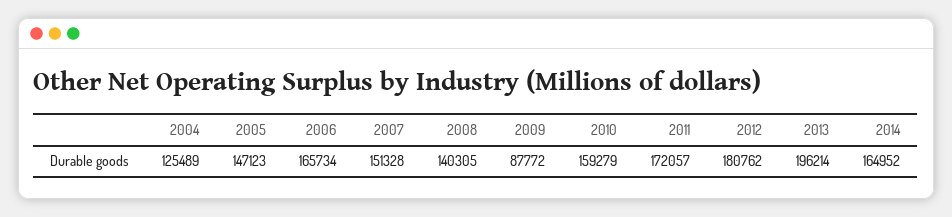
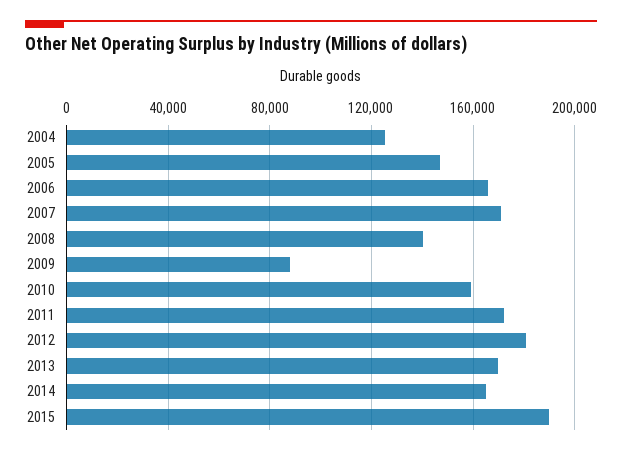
2007: 151328 -> 170000
2013: 196214 -> 170000
2015: none -> 190000

